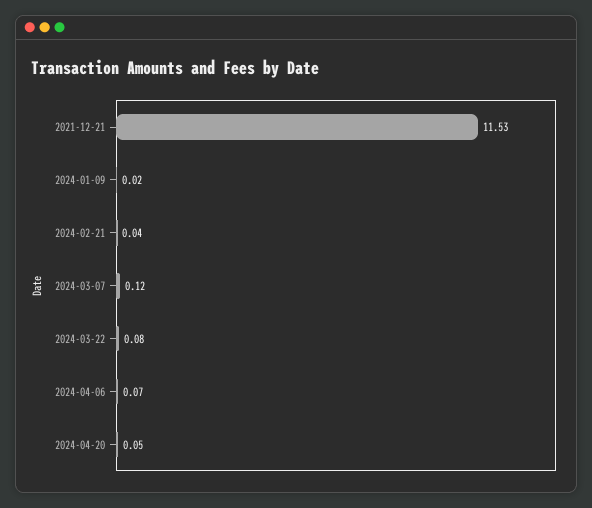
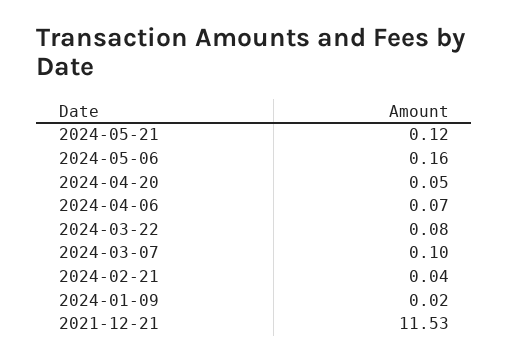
2024-03-07: 0.12 -> 0.1
2024-05-21: none -> 0.12
2024-05-06: none -> 0.16

